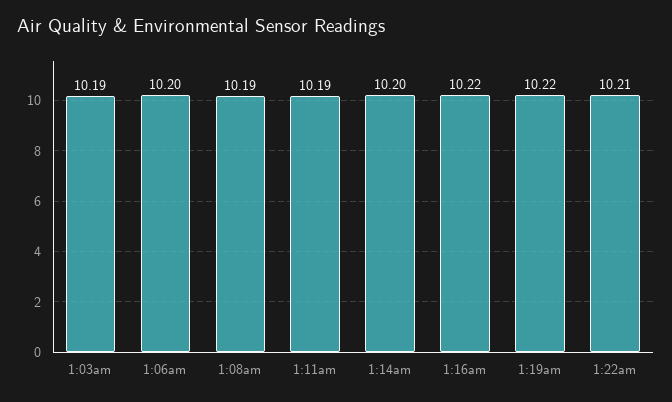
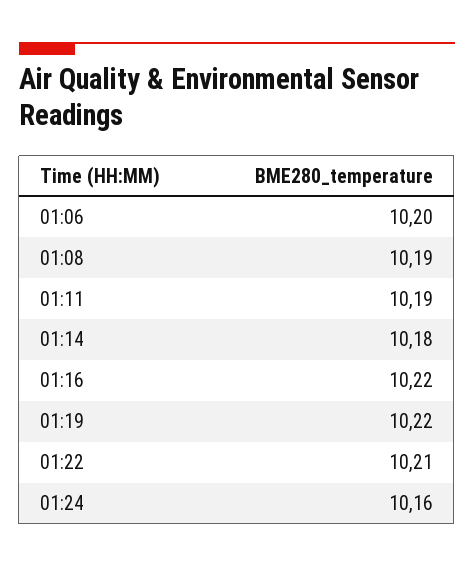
1:03am: 10.19 -> none
1:14am: 10.2 -> 10.18
01:24: none -> 10.16

